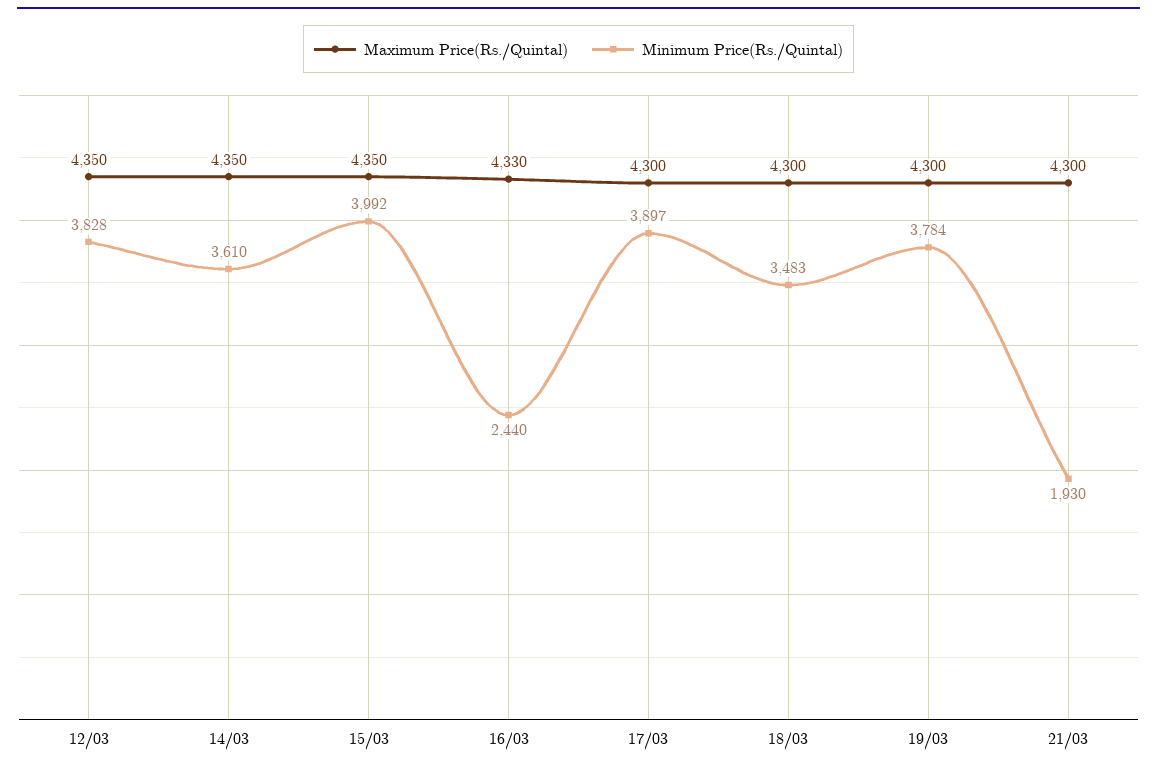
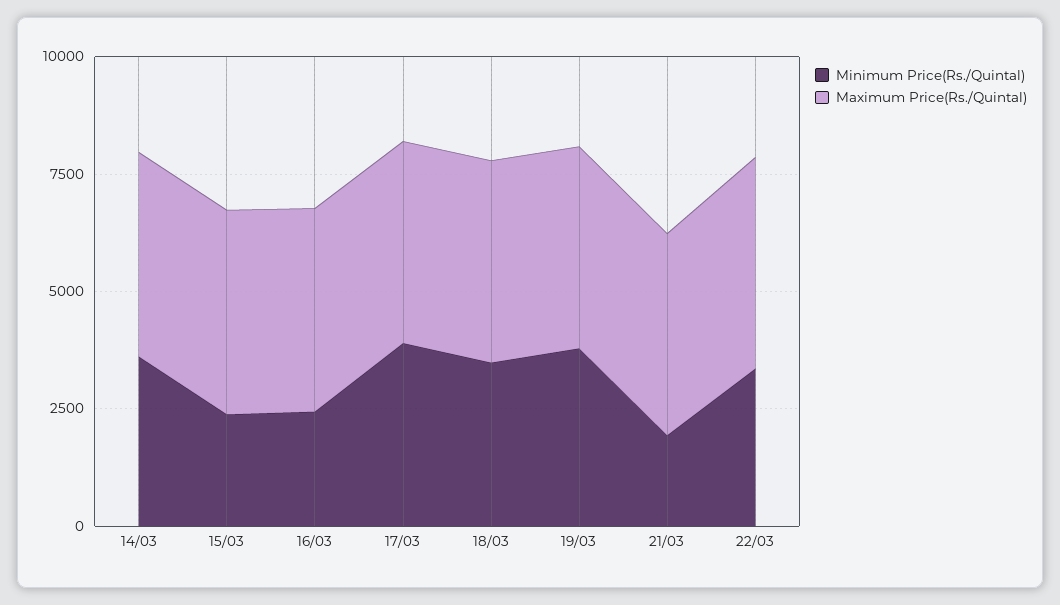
Maximum Price(Rs./Quintal), 12/03: 4350 -> none
Minimum Price(Rs./Quintal), 12/03: 3828 -> none
Minimum Price(Rs./Quintal), 15/03: 3992 -> 2500
Minimum Price(Rs./Quintal), 22/03: none -> 3500
Maximum Price(Rs./Quintal), 22/03: none -> 4500

